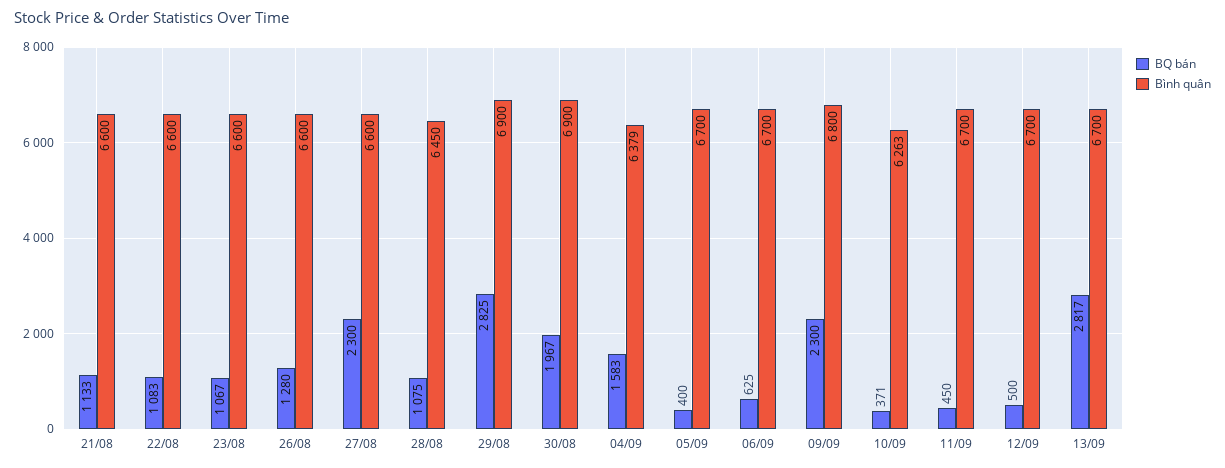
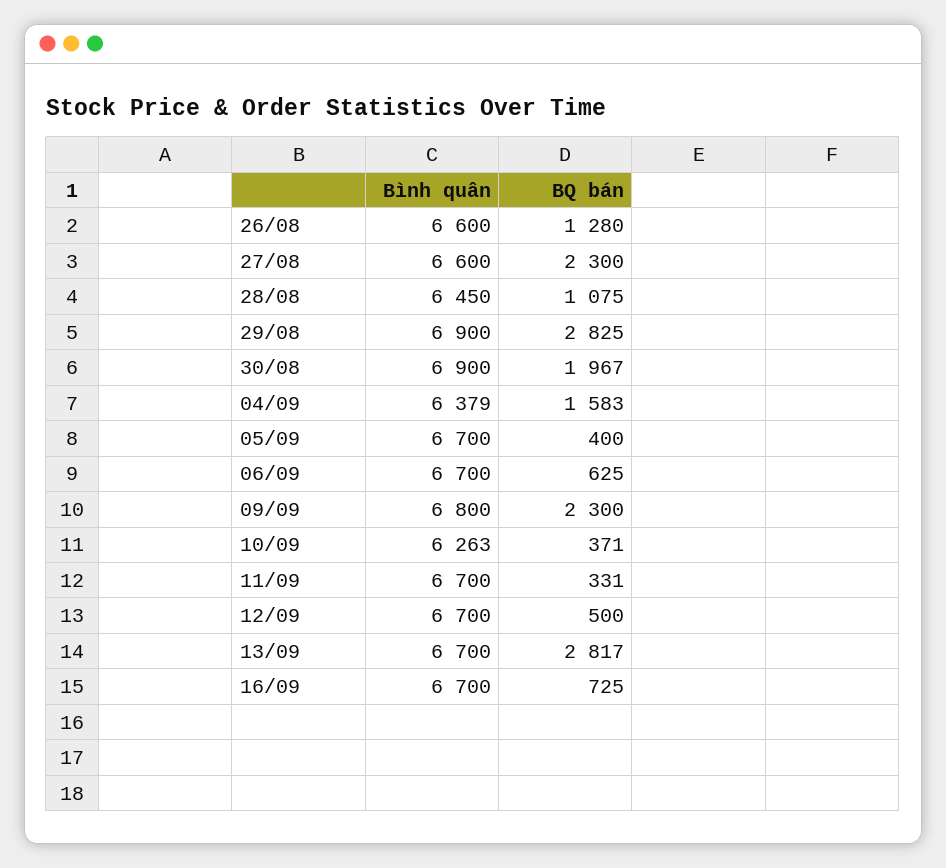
BQ bán, 21/08: 1133 -> none
Bình quân, 21/08: 6600 -> none
BQ bán, 22/08: 1083 -> none
Bình quân, 22/08: 6600 -> none
BQ bán, 23/08: 1067 -> none
Bình quân, 23/08: 6600 -> none
BQ bán, 11/09: 450 -> 331
Bình quân, 16/09: none -> 6700
BQ bán, 16/09: none -> 725

